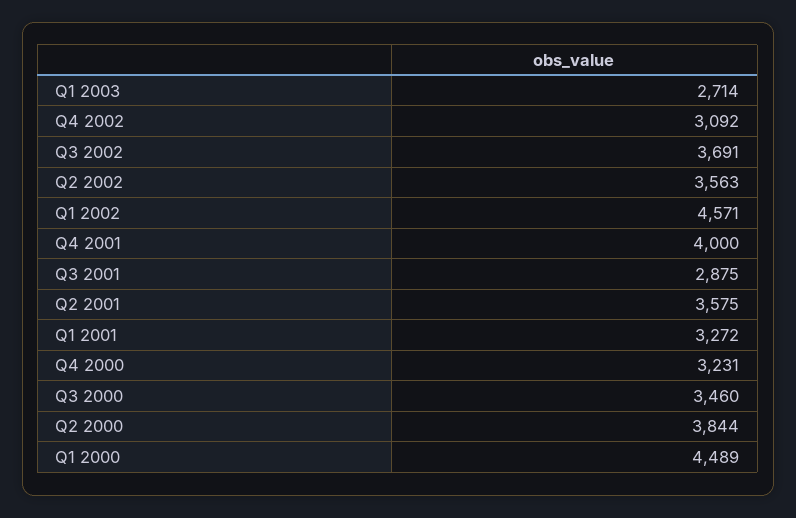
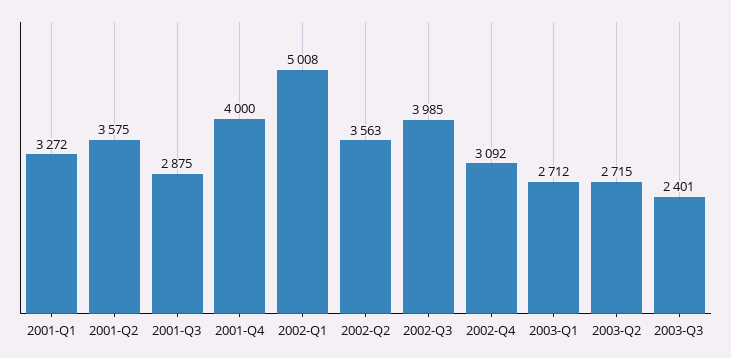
Q1 2003: 2714 -> 2712
Q3 2002: 3691 -> 3985
Q1 2002: 4571 -> 5008
Q4 2000: 3231 -> none
Q3 2000: 3460 -> none
Q2 2000: 3844 -> none
Q1 2000: 4489 -> none
2003-Q2: none -> 2715
2003-Q3: none -> 2401

